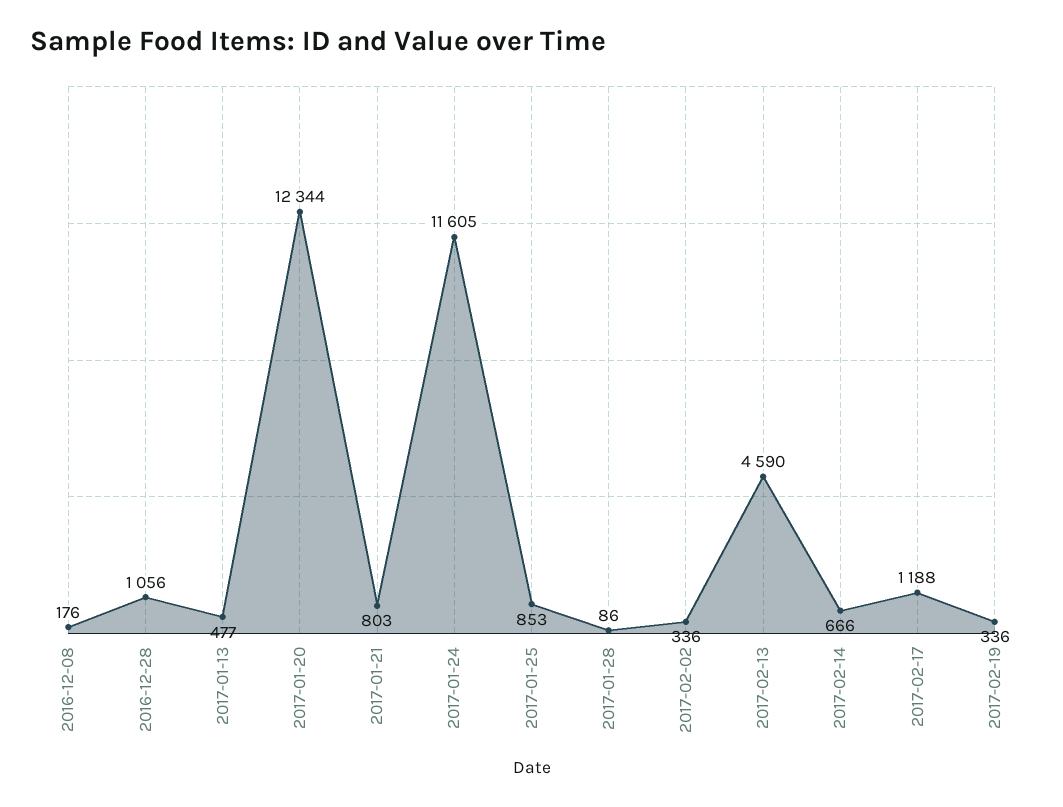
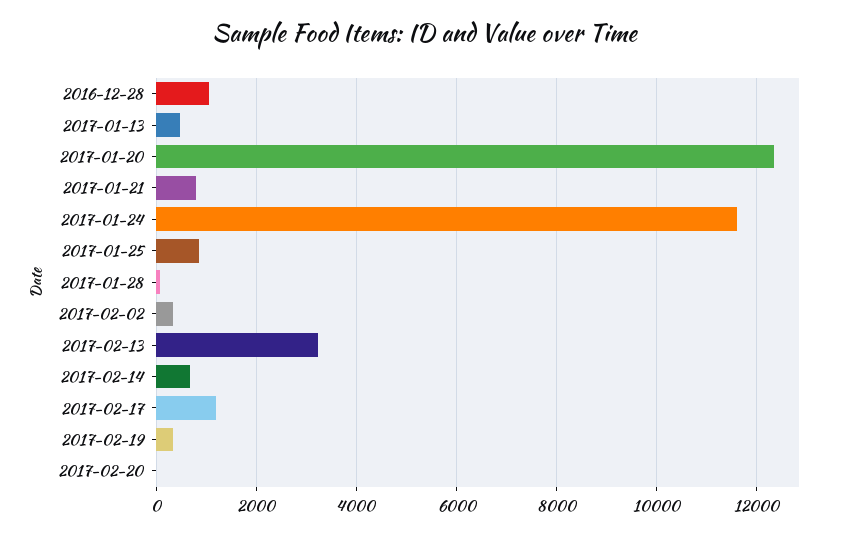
2016-12-08: 176 -> none
2017-02-13: 4590 -> 3200
2017-02-20: none -> 0

